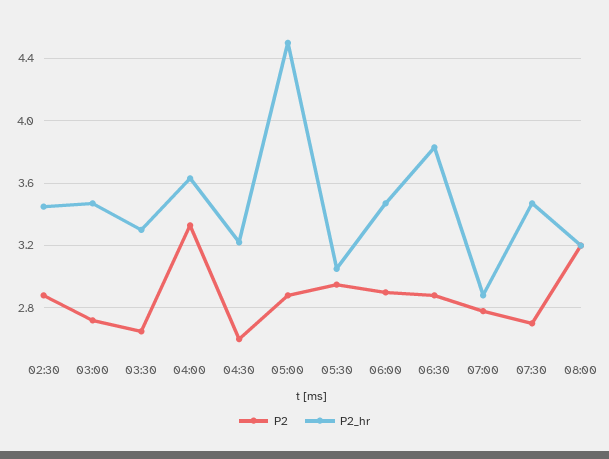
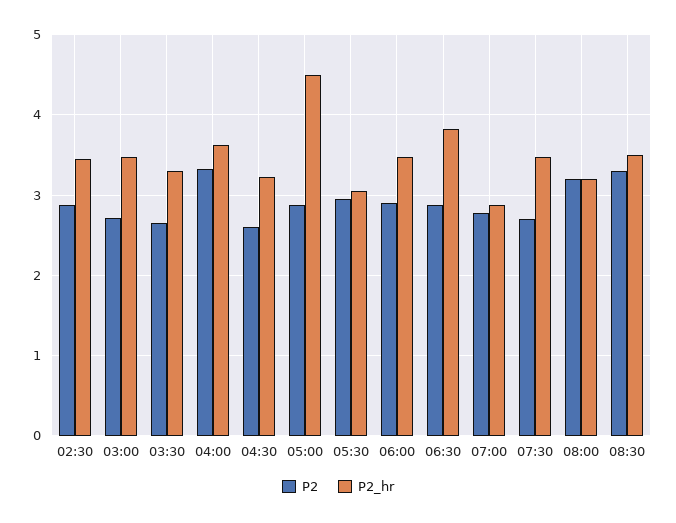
P2, 08:30: none -> 3.3
P2_hr, 08:30: none -> 3.5

